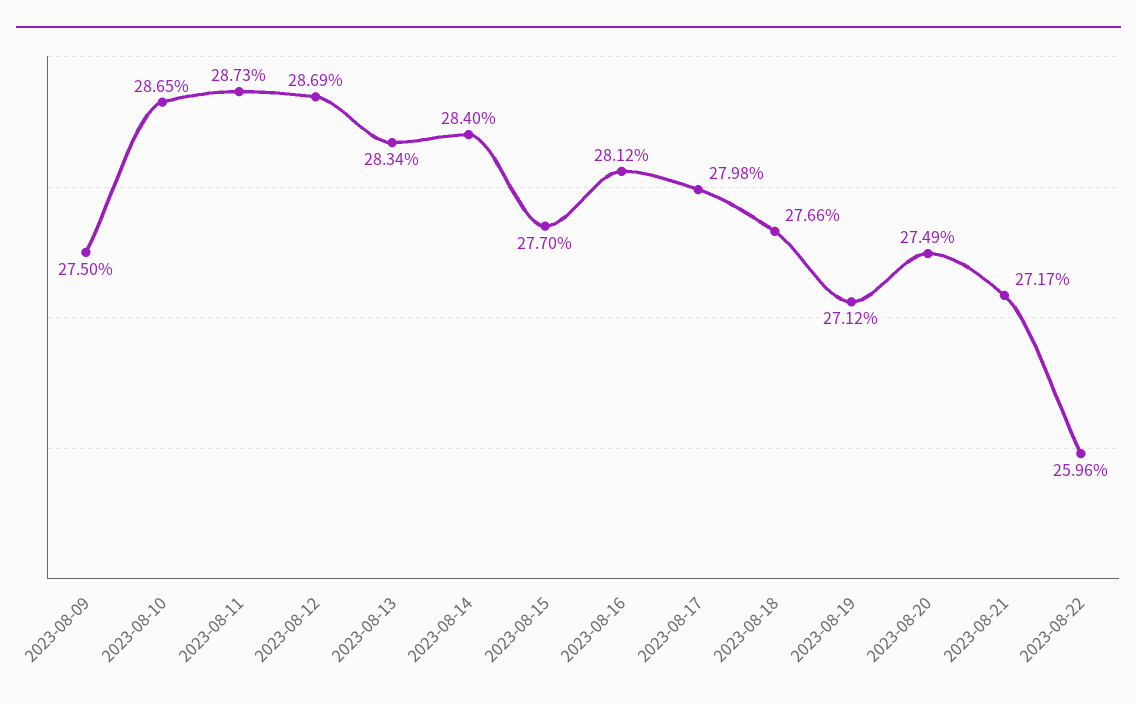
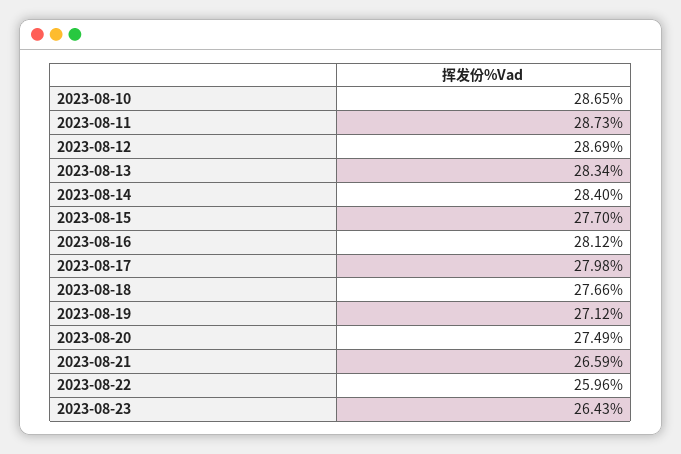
2023-08-09: 27.5 -> none
2023-08-21: 27.17 -> 26.59
2023-08-23: none -> 26.43

